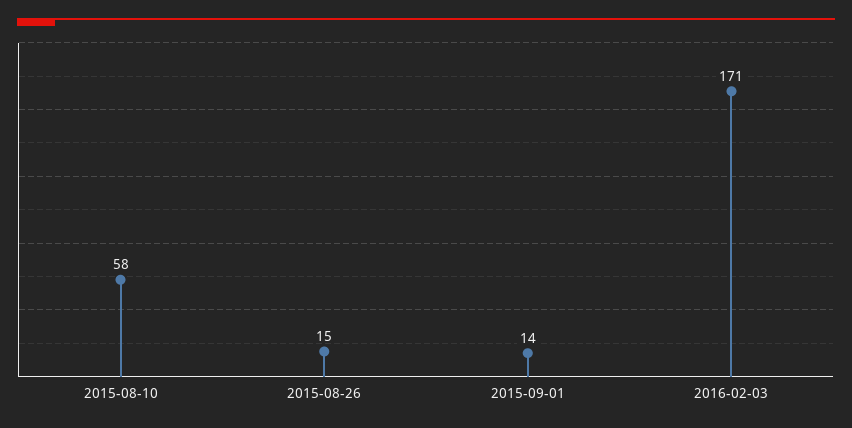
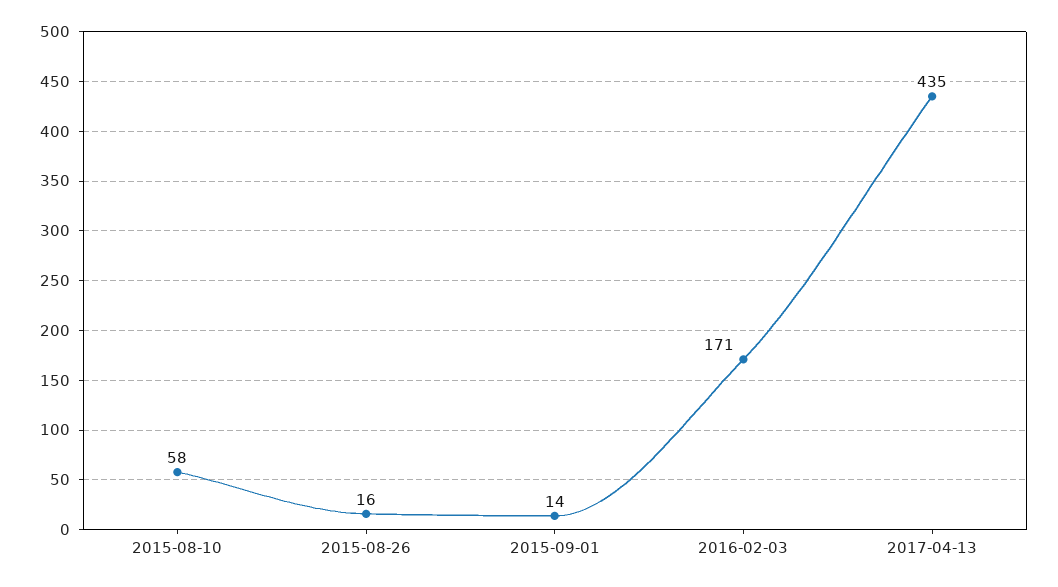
2015-08-26: 15 -> 16
2017-04-13: none -> 435

